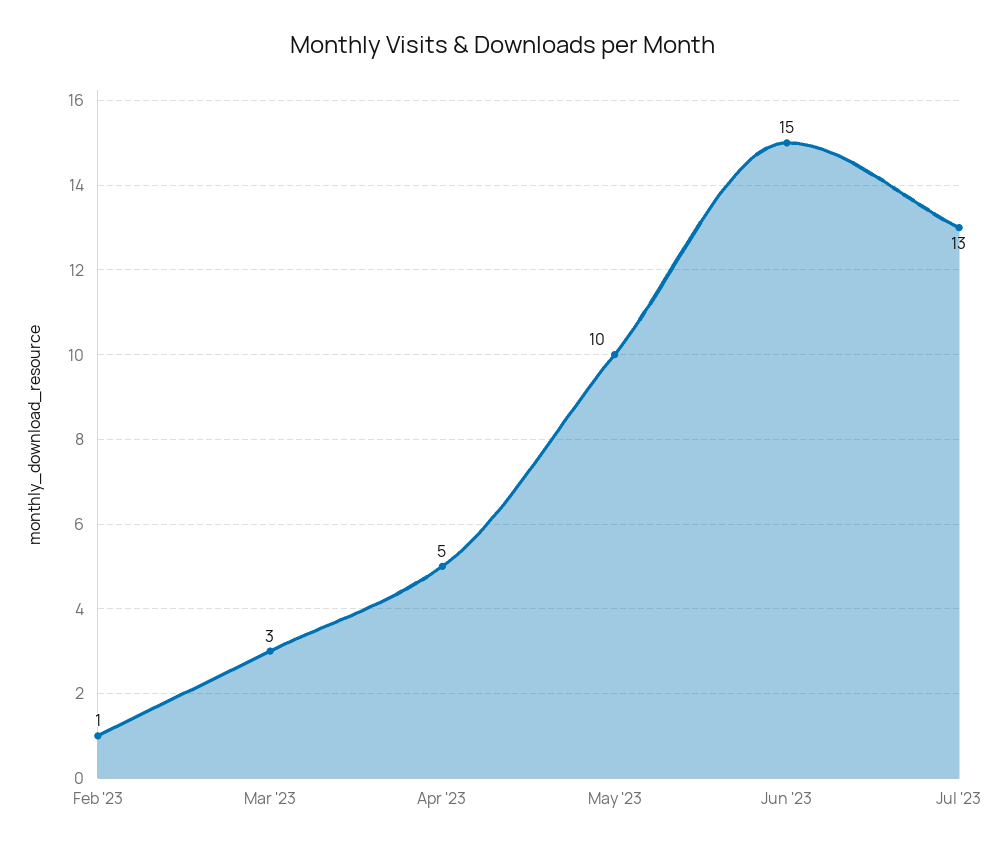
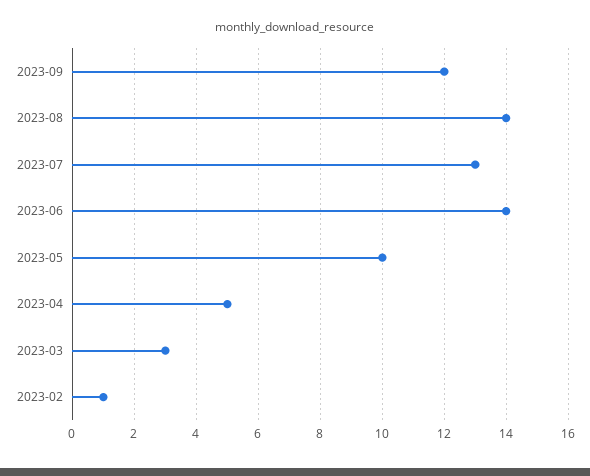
Jun '23: 15 -> 14
2023-09: none -> 12
2023-08: none -> 14

